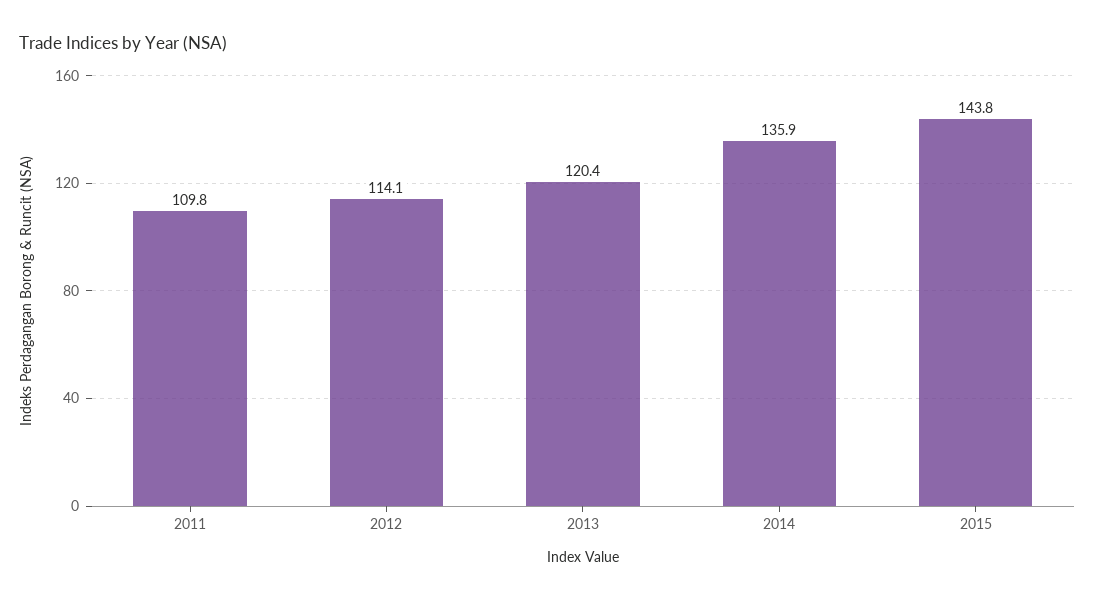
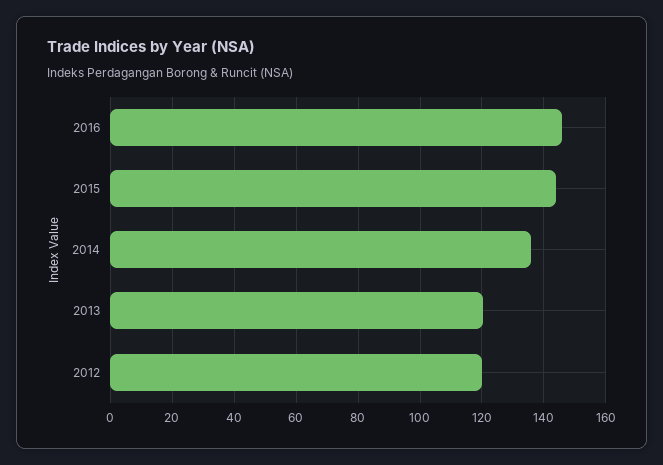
2011: 109.8 -> none
2012: 114.1 -> 120
2016: none -> 146

